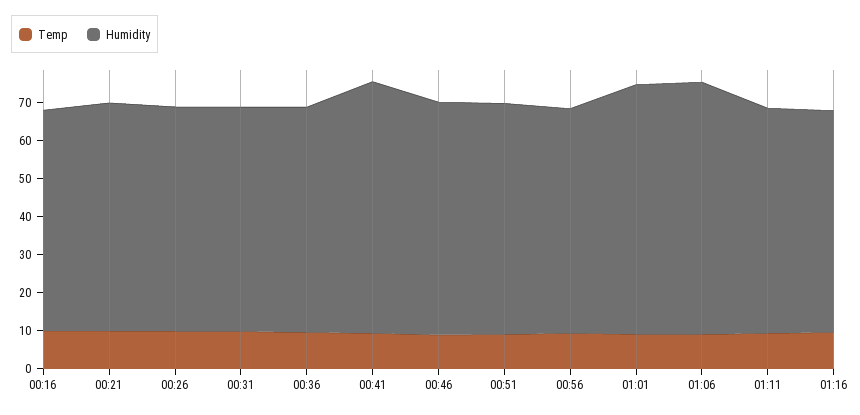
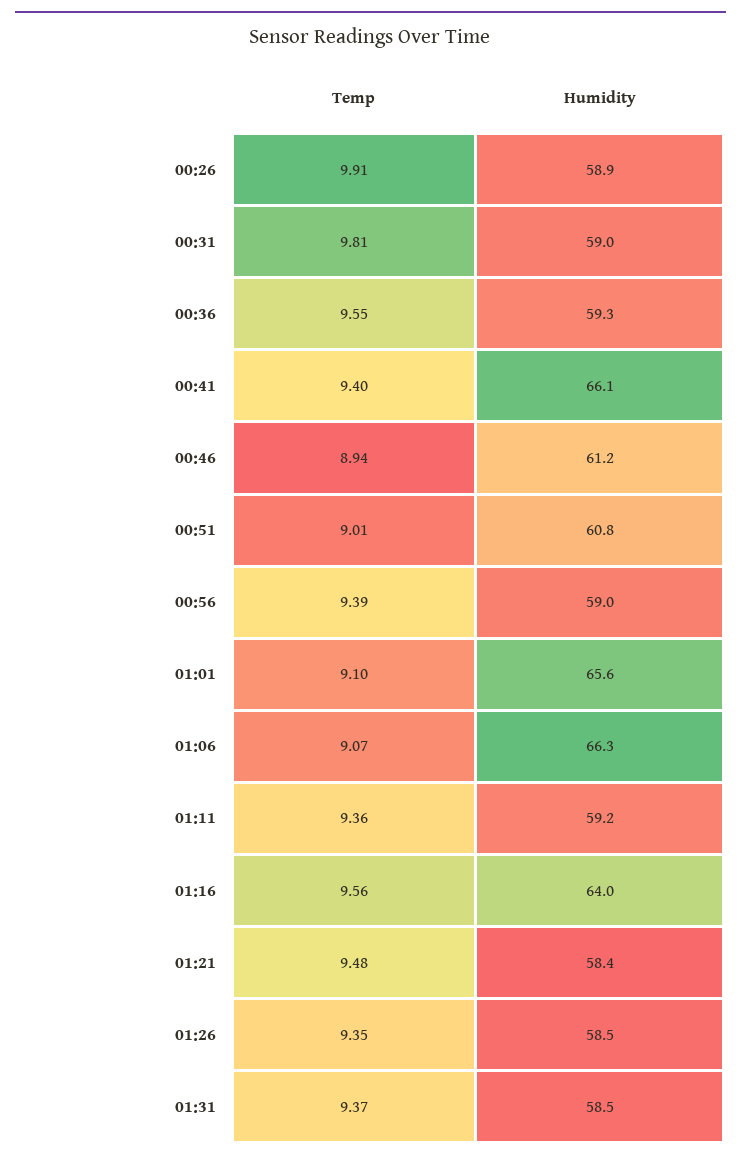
Temp, 00:16: 10 -> none
Humidity, 00:16: 57.5 -> none
Temp, 00:21: 10 -> none
Humidity, 00:21: 60 -> none
Humidity, 01:16: 57.5 -> 64
Temp, 01:21: none -> 9.48
Humidity, 01:21: none -> 58.4
Temp, 01:26: none -> 9.35
Humidity, 01:26: none -> 58.5
Temp, 01:31: none -> 9.37
Humidity, 01:31: none -> 58.5

